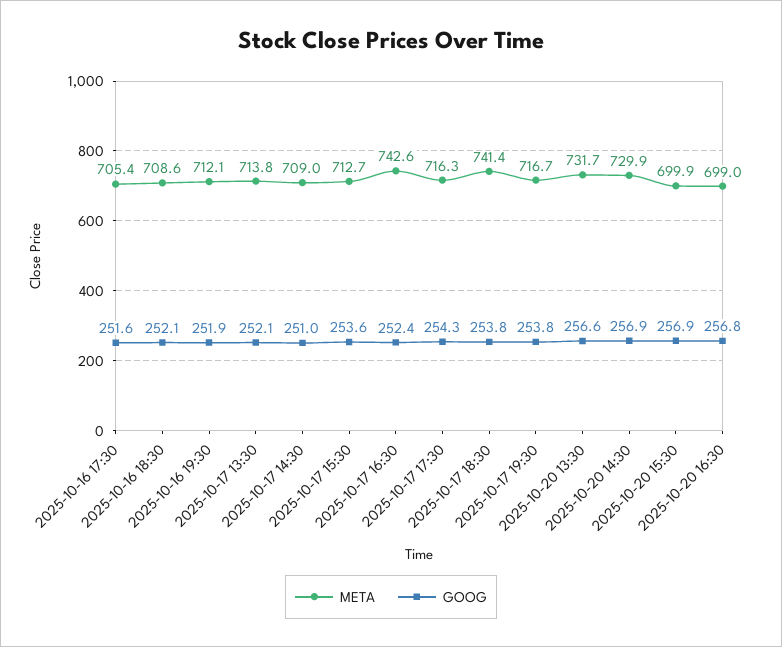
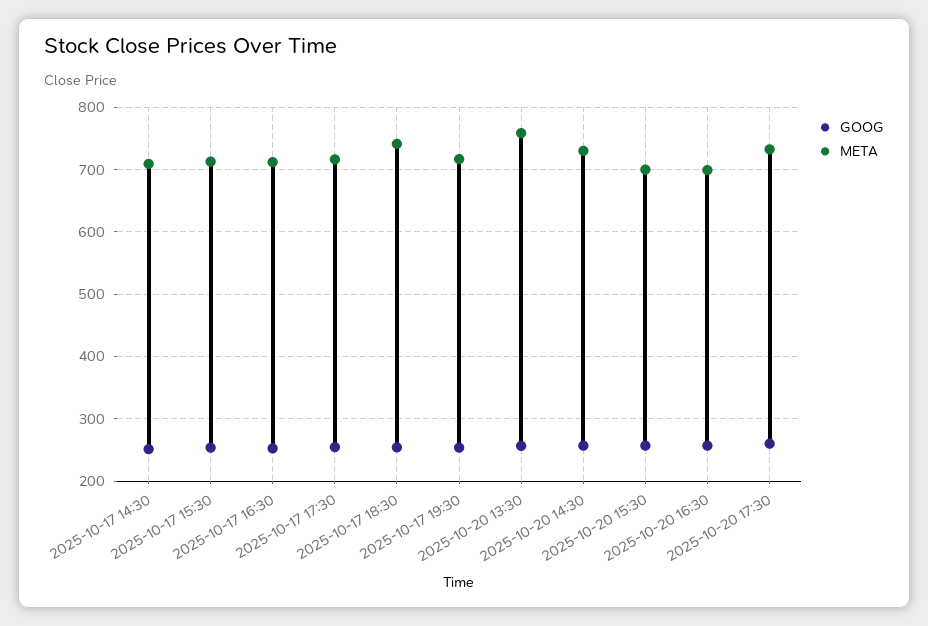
META, 2025-10-16 17:30: 705.4 -> none
GOOG, 2025-10-16 17:30: 251.6 -> none
META, 2025-10-16 18:30: 708.6 -> none
GOOG, 2025-10-16 18:30: 252.1 -> none
META, 2025-10-16 19:30: 712.1 -> none
GOOG, 2025-10-16 19:30: 251.9 -> none
META, 2025-10-17 13:30: 713.8 -> none
GOOG, 2025-10-17 13:30: 252.1 -> none
META, 2025-10-17 16:30: 742.6 -> 710
META, 2025-10-20 13:30: 731.7 -> 760
GOOG, 2025-10-20 17:30: none -> 260
META, 2025-10-20 17:30: none -> 730

